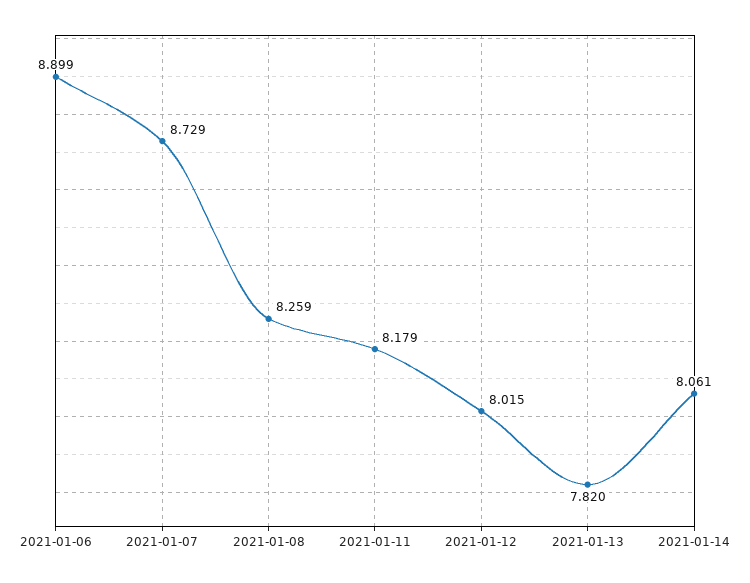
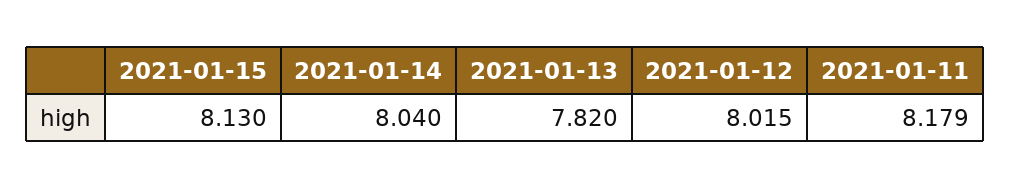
2021-01-06: 8.899 -> none
2021-01-07: 8.729 -> none
2021-01-08: 8.259 -> none
2021-01-14: 8.061 -> 8.04
2021-01-15: none -> 8.13

